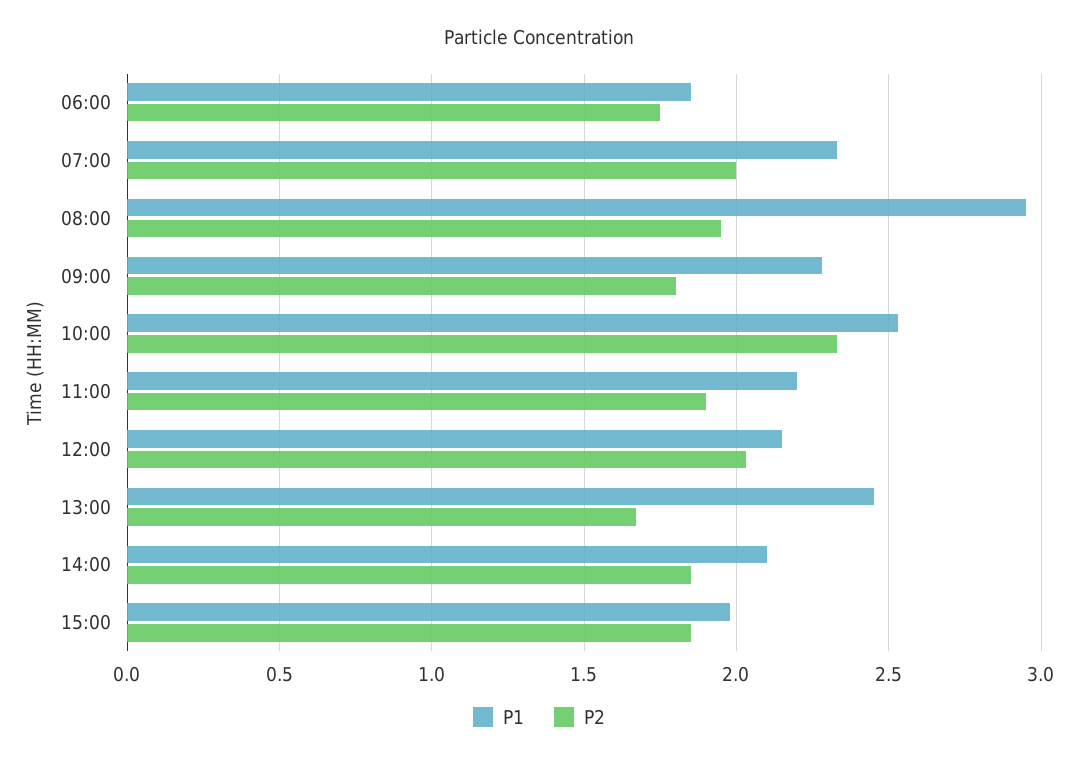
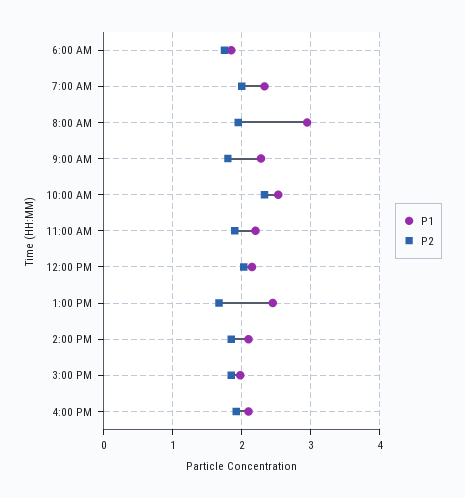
P1, 4:00 PM: none -> 2.1
P2, 4:00 PM: none -> 1.9

